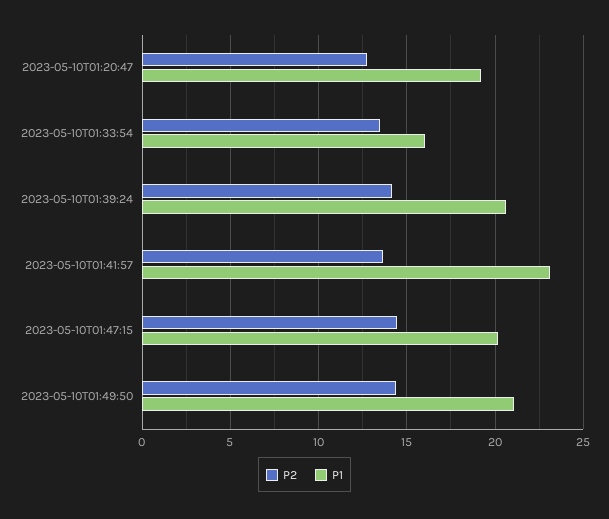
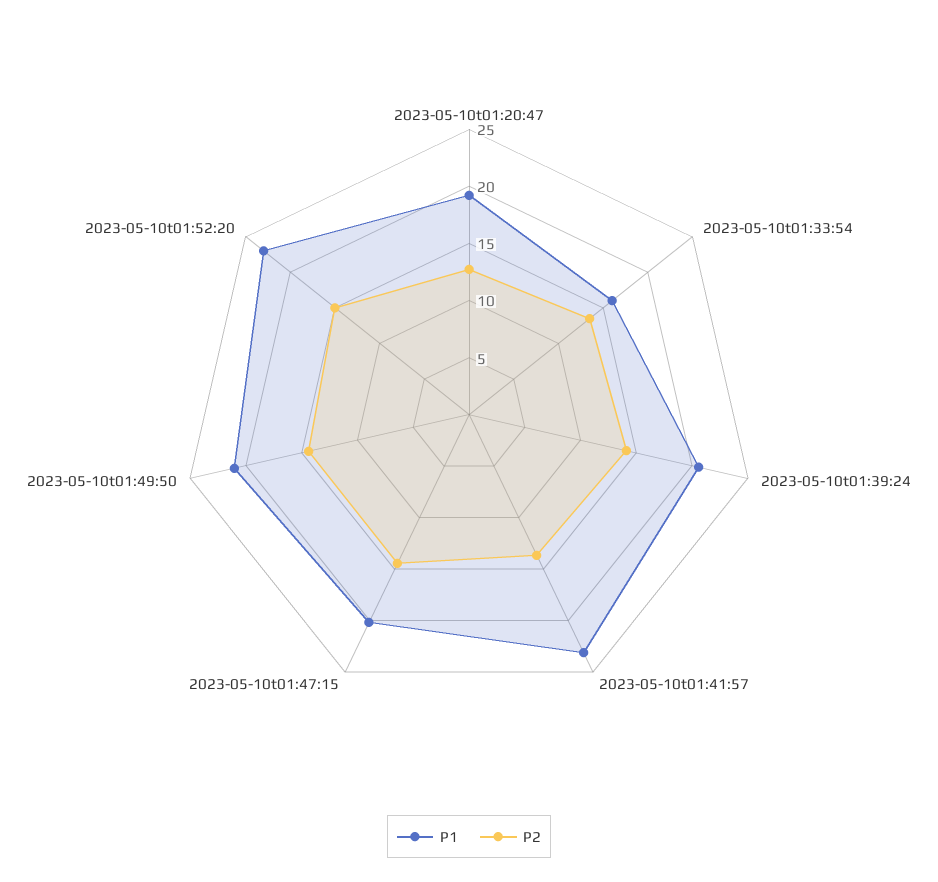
P1, 2023-05-10t01:52:20: none -> 23
P2, 2023-05-10t01:52:20: none -> 15

